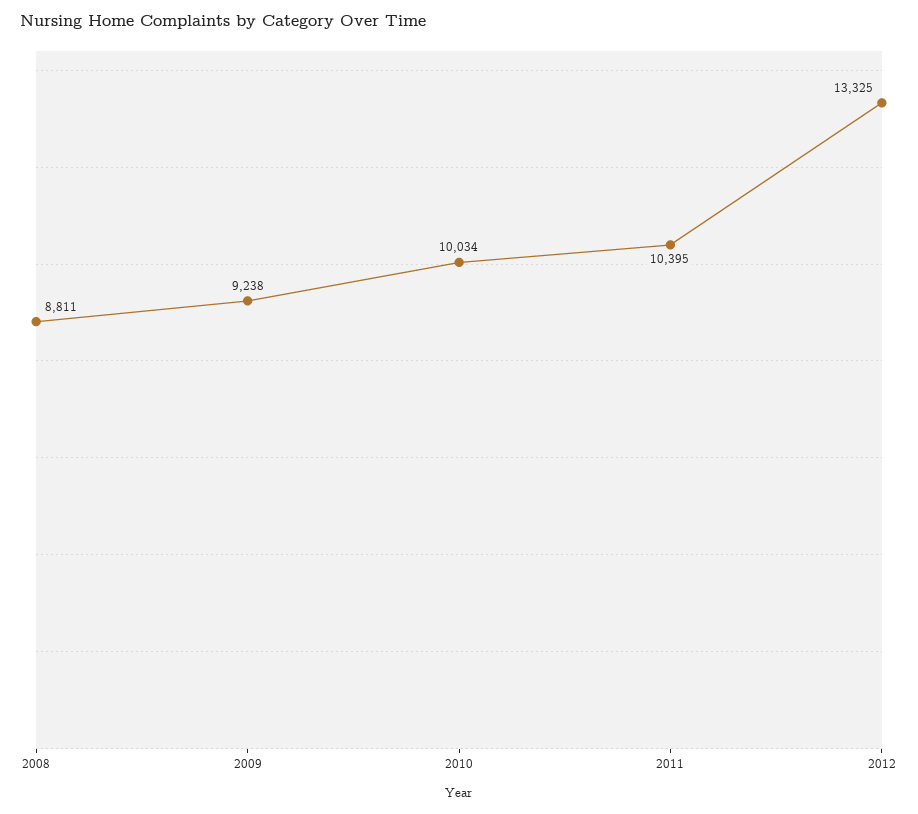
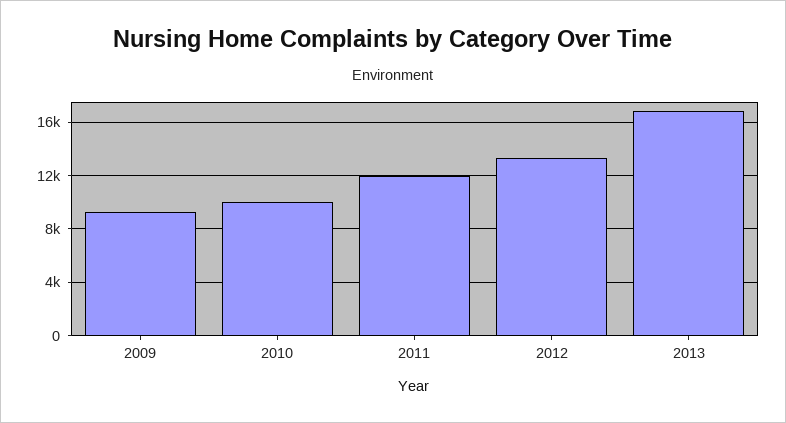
2008: 8811 -> none
2011: 10395 -> 12000
2013: none -> 17000

